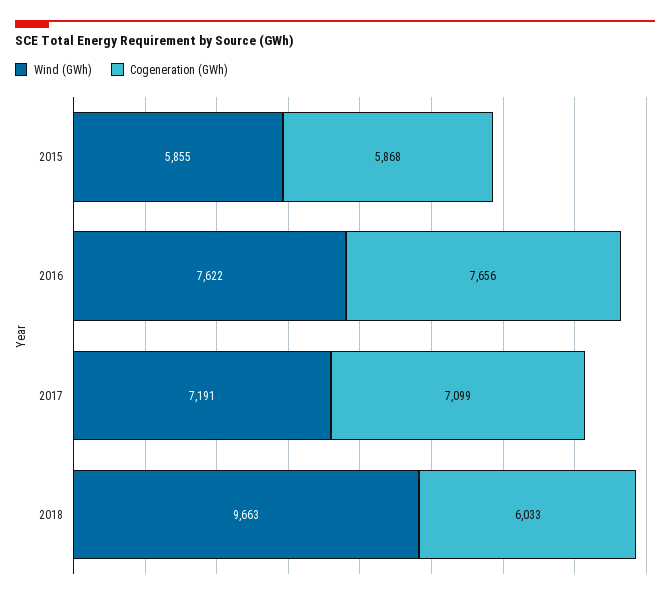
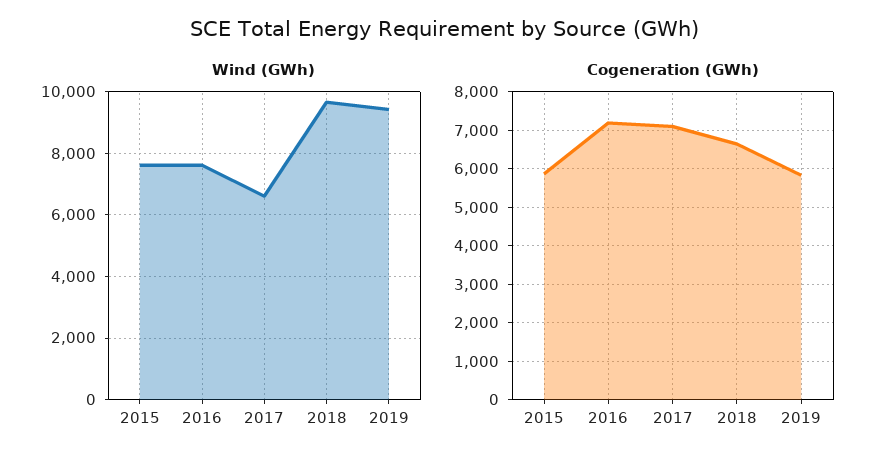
Wind (GWh), 2015: 5855 -> 7600
Cogeneration (GWh), 2016: 7656 -> 7200
Wind (GWh), 2017: 7191 -> 6600
Cogeneration (GWh), 2018: 6033 -> 6600
Wind (GWh), 2019: none -> 9400
Cogeneration (GWh), 2019: none -> 5800

